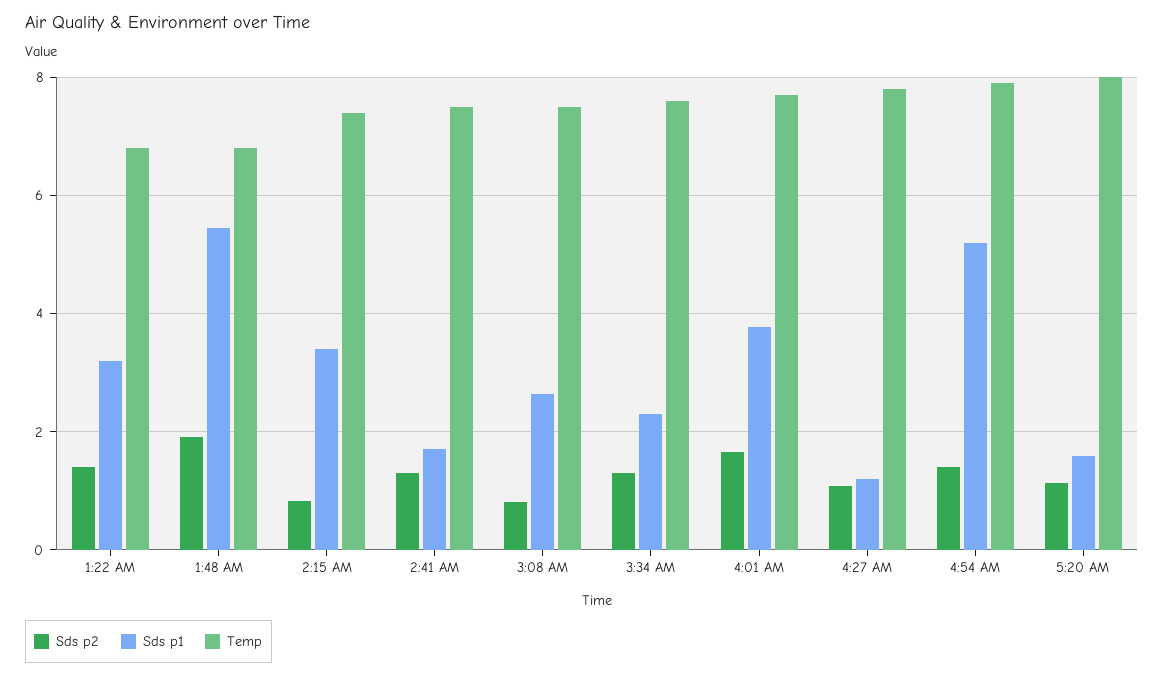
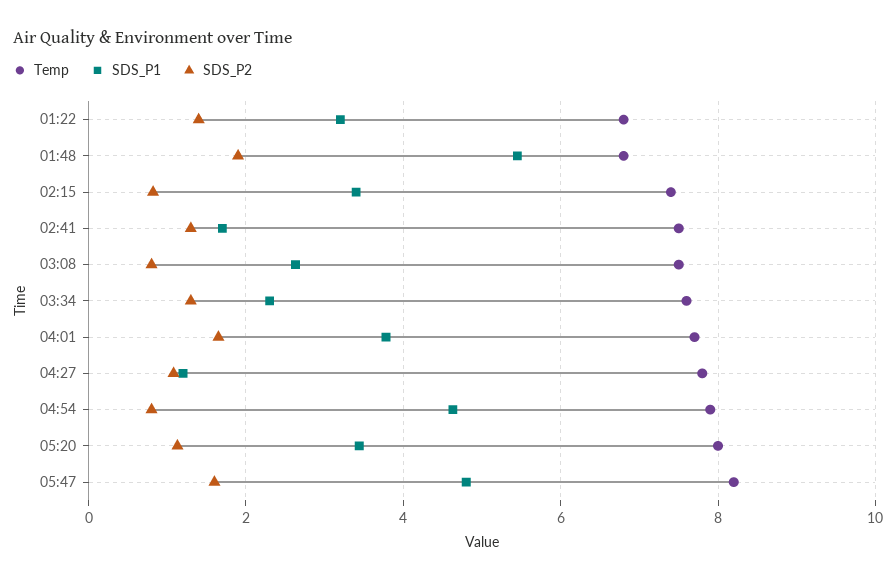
Sds p2, 4:54 AM: 1.4 -> 0.8
Sds p1, 4:54 AM: 5.2 -> 4.6
Sds p1, 5:20 AM: 1.6 -> 3.4
Temp, 05:47: none -> 8.2
Sds p1, 05:47: none -> 4.8
Sds p2, 05:47: none -> 1.6

